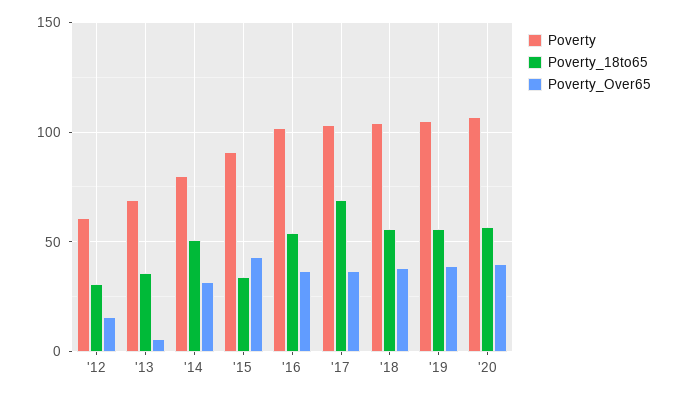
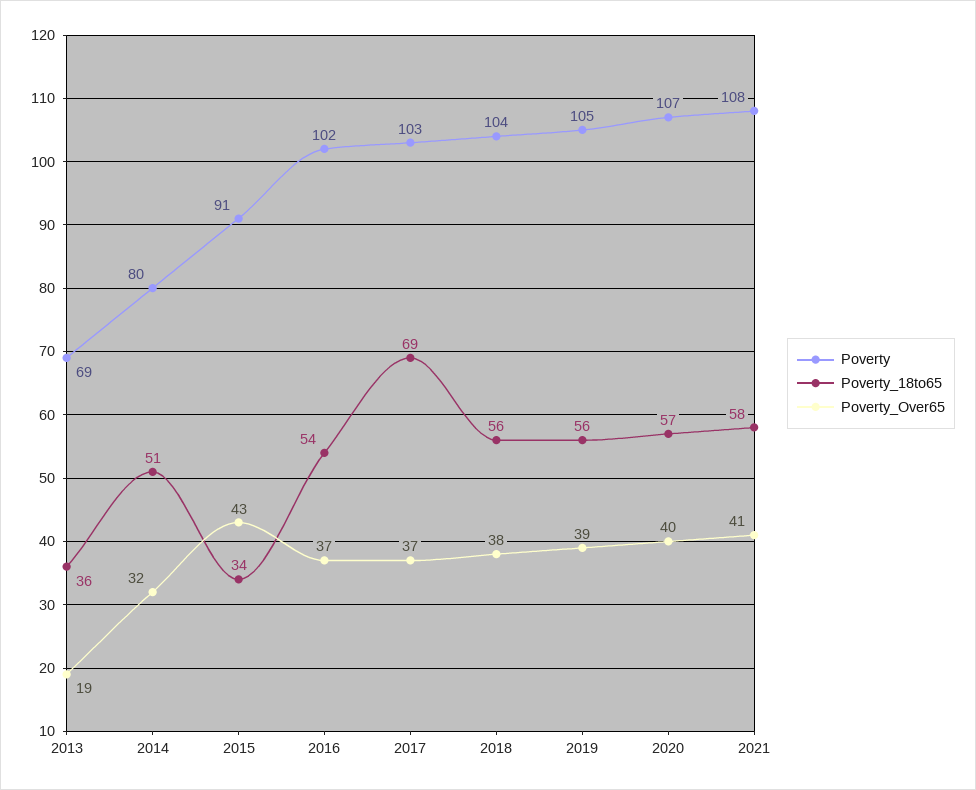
Poverty, '12: 60 -> none
Poverty_18to65, '12: 30 -> none
Poverty_Over65, '12: 15 -> none
Poverty_Over65, '13: 5 -> 19
Poverty, 2021: none -> 108
Poverty_18to65, 2021: none -> 58
Poverty_Over65, 2021: none -> 41

